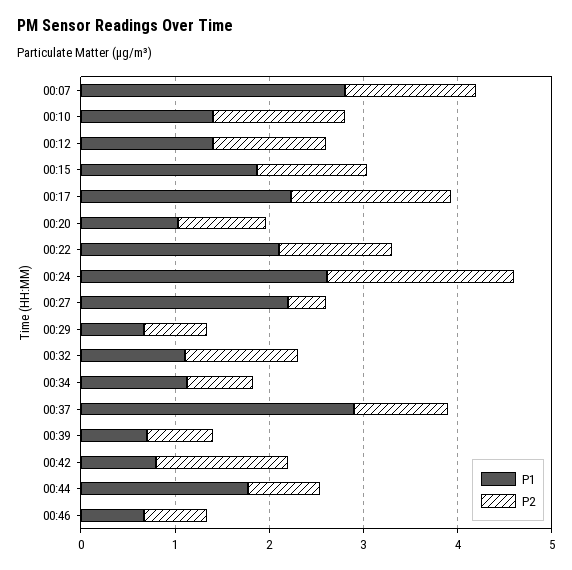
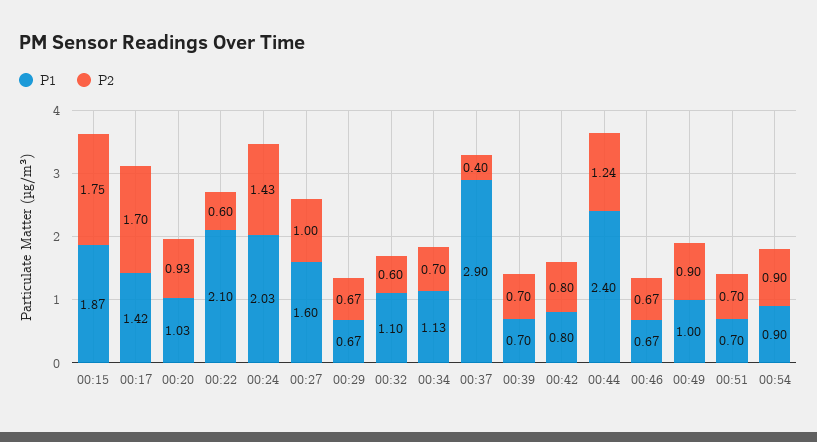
P1, 00:07: 2.8 -> none
P2, 00:07: 1.4 -> none
P1, 00:10: 1.4 -> none
P2, 00:10: 1.4 -> none
P1, 00:12: 1.4 -> none
P2, 00:12: 1.2 -> none
P2, 00:15: 1.2 -> 1.75
P1, 00:17: 2.2 -> 1.42
P2, 00:22: 1.2 -> 0.6
P1, 00:24: 2.6 -> 2.03
P2, 00:24: 2 -> 1.43
P1, 00:27: 2.2 -> 1.6
P2, 00:27: 0.4 -> 1
P2, 00:32: 1.2 -> 0.6
P2, 00:37: 1 -> 0.4
P2, 00:42: 1.4 -> 0.8
P1, 00:44: 1.8 -> 2.4
P2, 00:44: 0.8 -> 1.24
P1, 00:49: none -> 1
P2, 00:49: none -> 0.9
P1, 00:51: none -> 0.7
P2, 00:51: none -> 0.7
P1, 00:54: none -> 0.9
P2, 00:54: none -> 0.9

